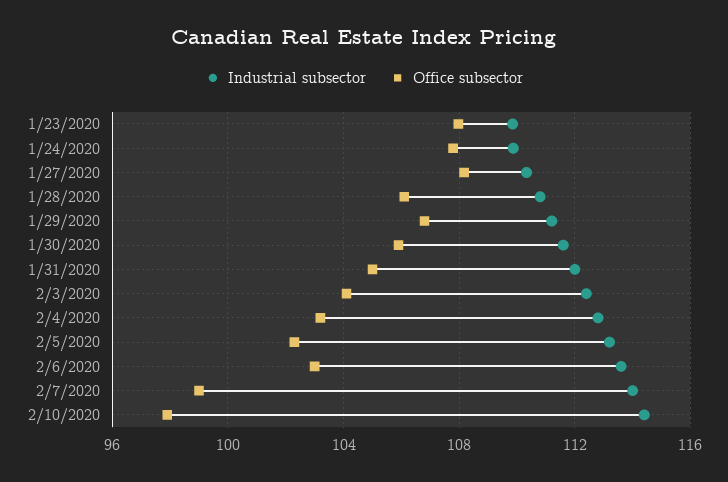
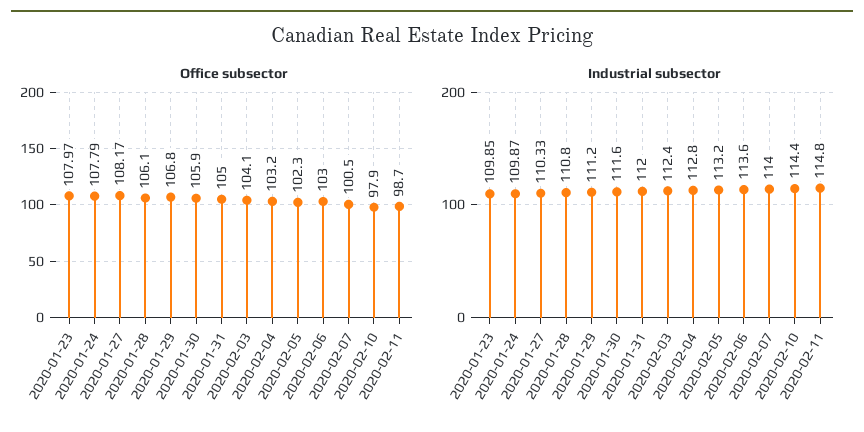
Office subsector, 2/7/2020: 99 -> 100.5
Office subsector, 2020-02-11: none -> 98.7
Industrial subsector, 2020-02-11: none -> 114.8

